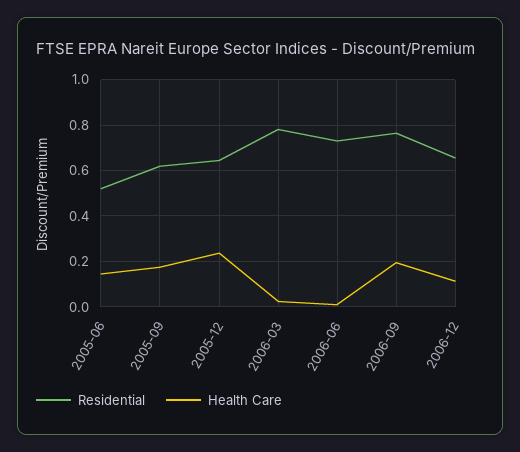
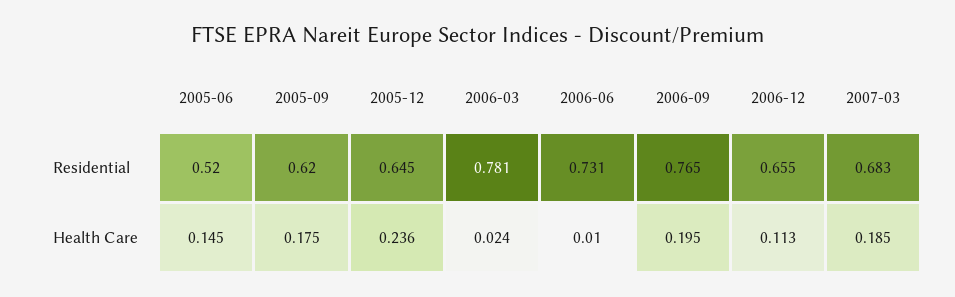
Residential, 2007-03: none -> 0.683
Health Care, 2007-03: none -> 0.185

